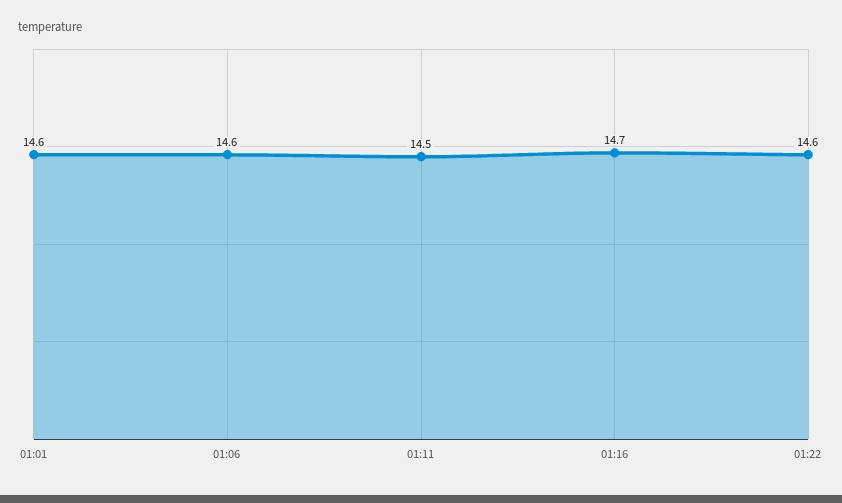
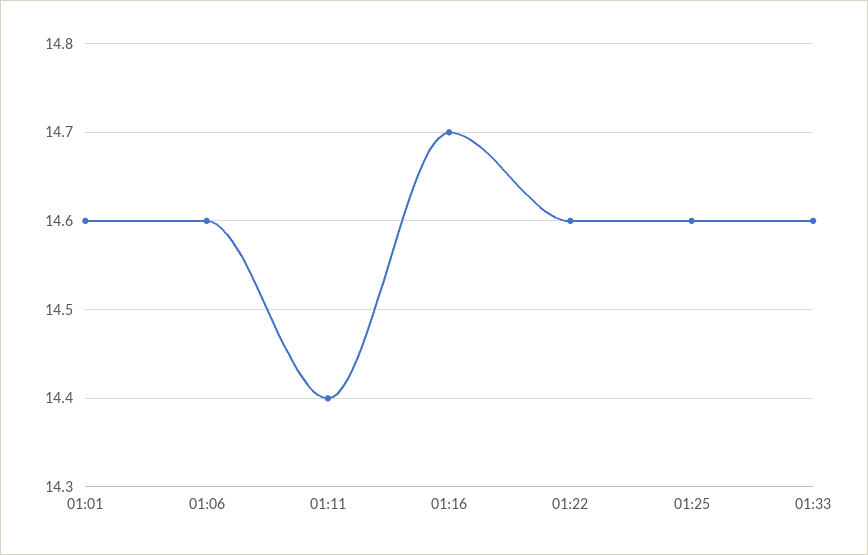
01:11: 14.5 -> 14.4
01:25: none -> 14.6
01:33: none -> 14.6

